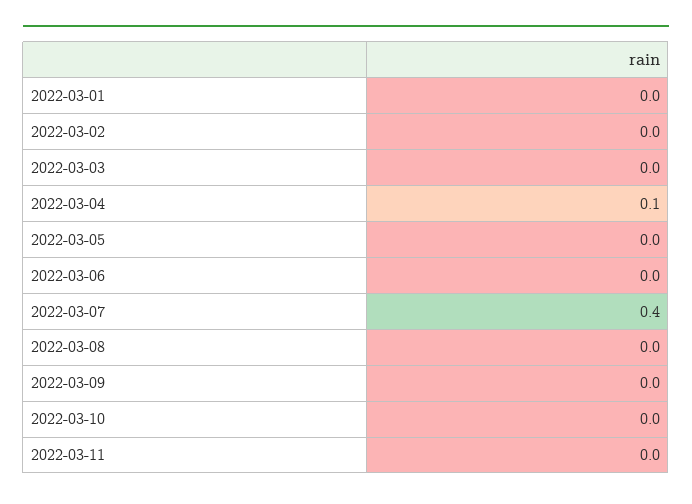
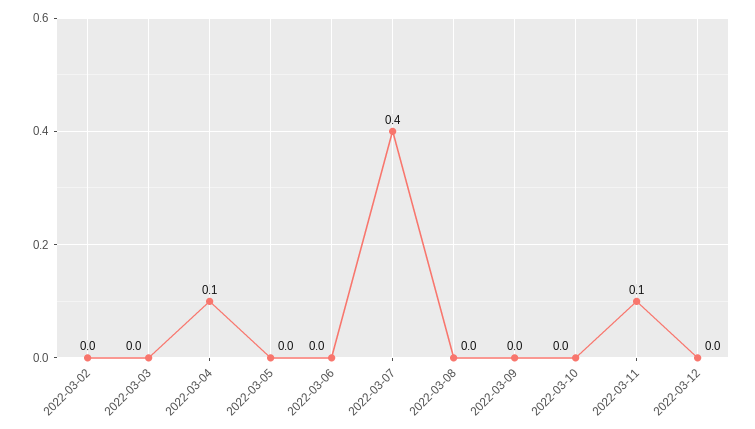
2022-03-01: 0 -> none
2022-03-11: 0 -> 0.1
2022-03-12: none -> 0

